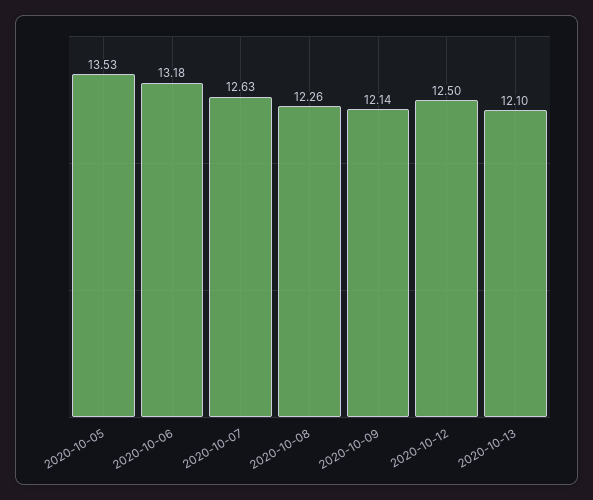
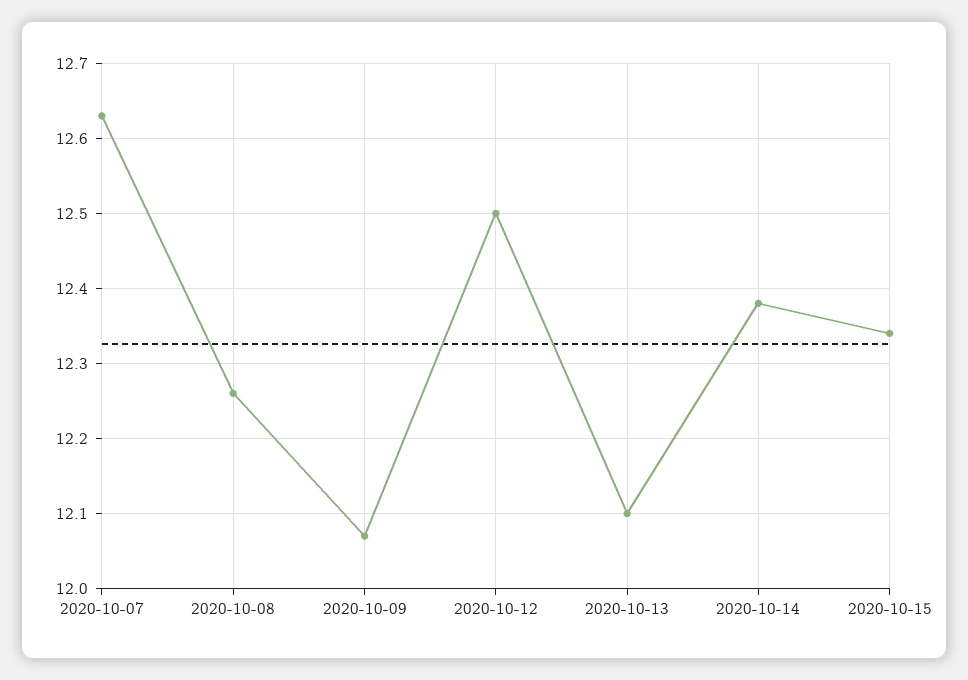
2020-10-05: 13.53 -> none
2020-10-06: 13.18 -> none
2020-10-09: 12.14 -> 12.07
2020-10-14: none -> 12.38
2020-10-15: none -> 12.34

